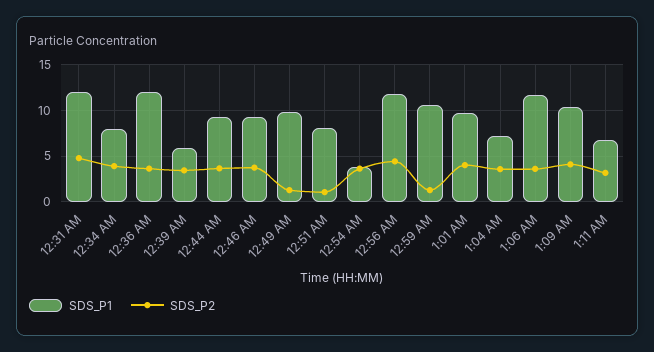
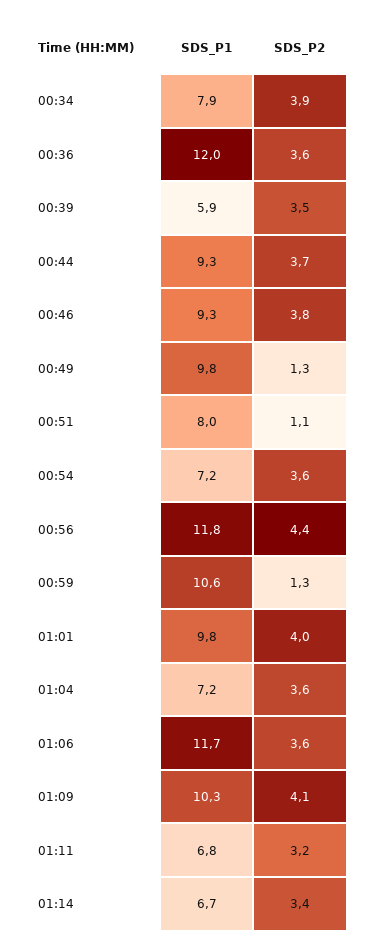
SDS_P1, 12:31 AM: 12 -> none
SDS_P2, 12:31 AM: 5 -> none
SDS_P1, 12:54 AM: 4 -> 7.2
SDS_P1, 01:14: none -> 6.7
SDS_P2, 01:14: none -> 3.4

